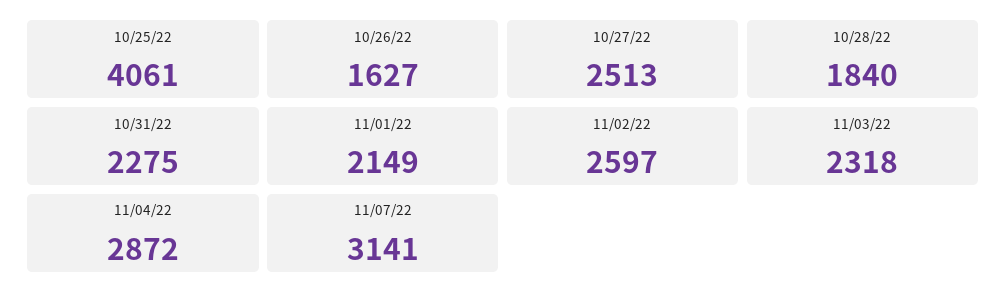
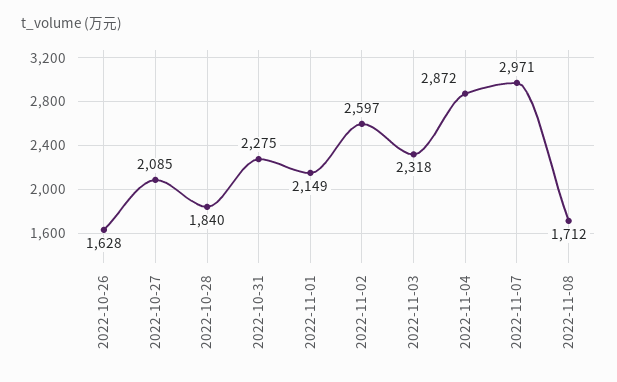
10/25/22: 4061 -> none
10/26/22: 1627 -> 1628
10/27/22: 2513 -> 2085
11/07/22: 3141 -> 2971
2022-11-08: none -> 1712

